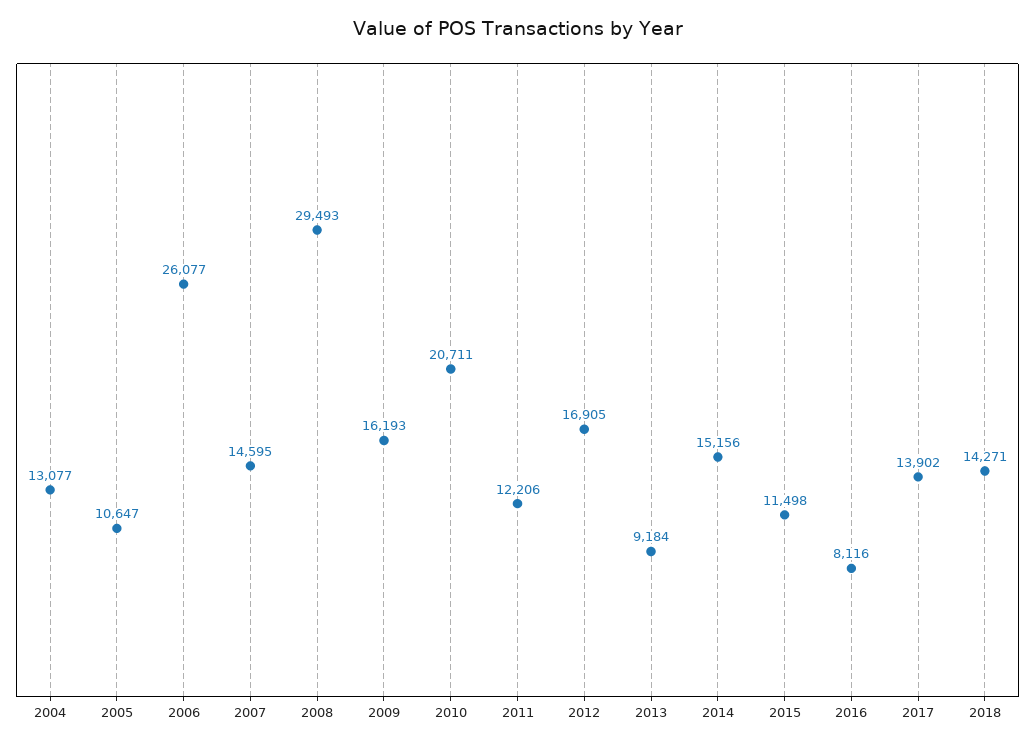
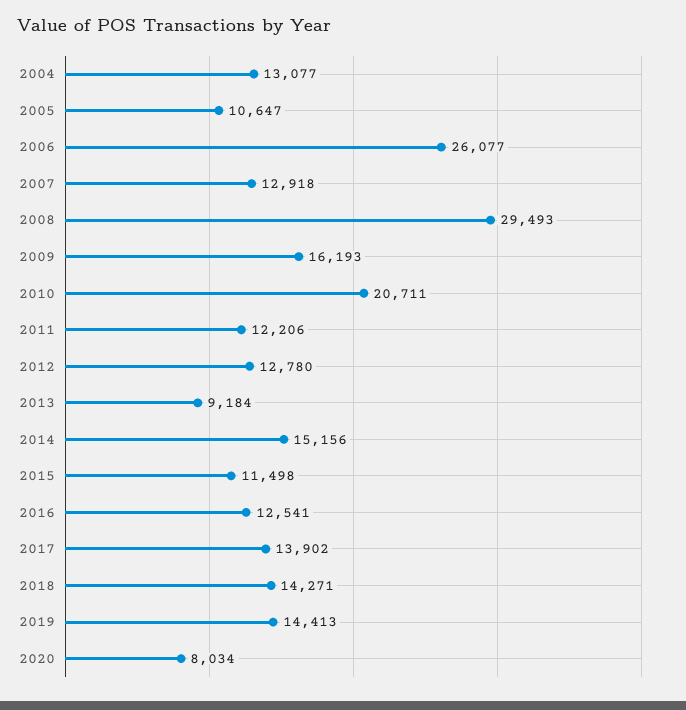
2007: 14595 -> 12918
2012: 16905 -> 12780
2016: 8116 -> 12541
2019: none -> 14413
2020: none -> 8034

